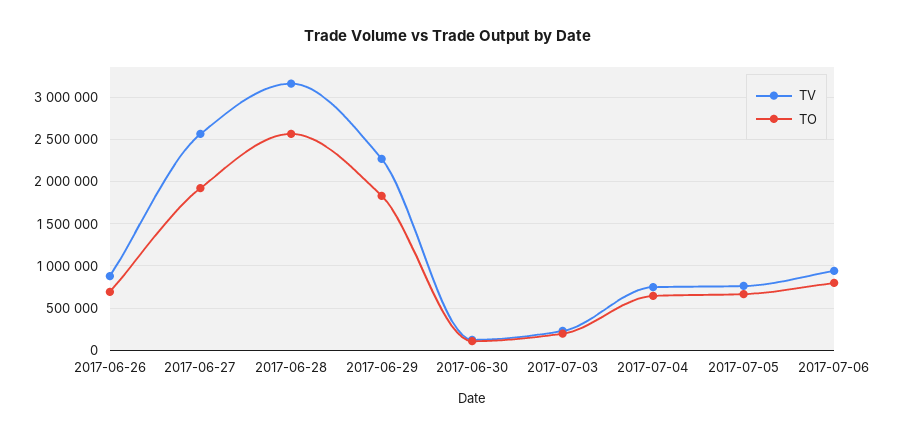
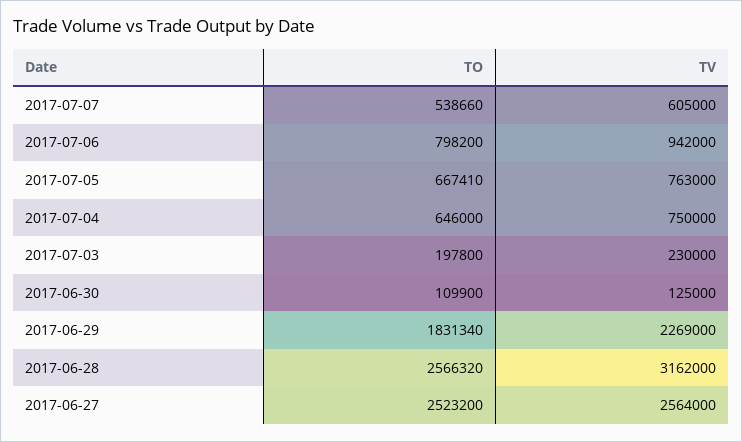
TV, 2017-06-26: 900000 -> none
TO, 2017-06-26: 700000 -> none
TO, 2017-06-27: 1900000 -> 2523200
TO, 2017-07-07: none -> 538660
TV, 2017-07-07: none -> 605000

